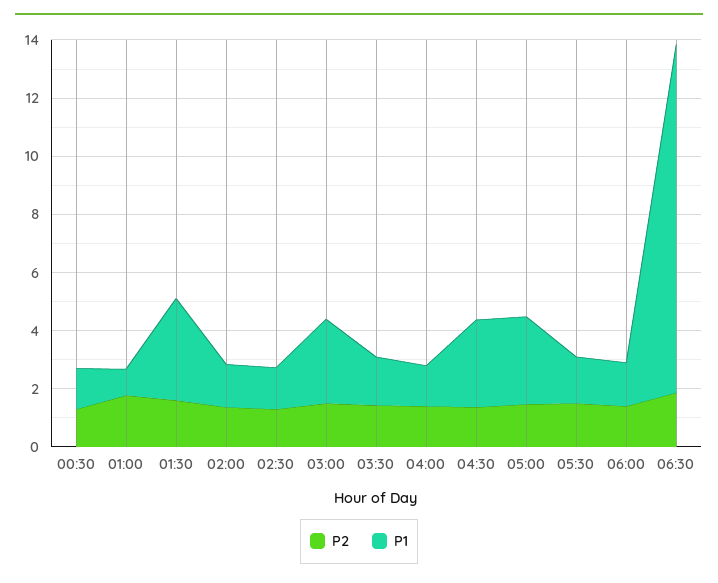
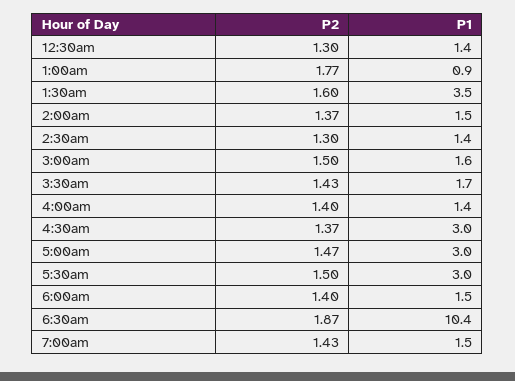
P1, 03:00: 3 -> 1.6
P1, 05:30: 1.5 -> 3
P1, 06:30: 12 -> 10.4
P2, 7:00am: none -> 1.43
P1, 7:00am: none -> 1.5

